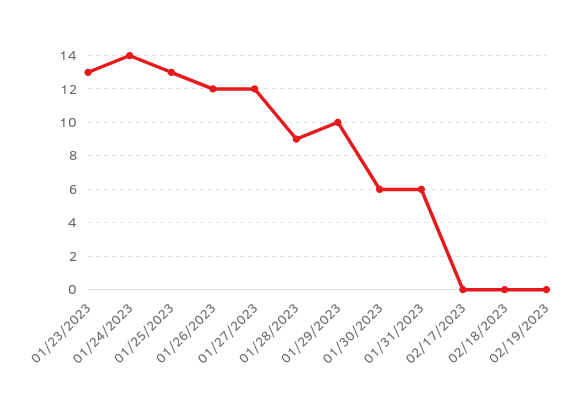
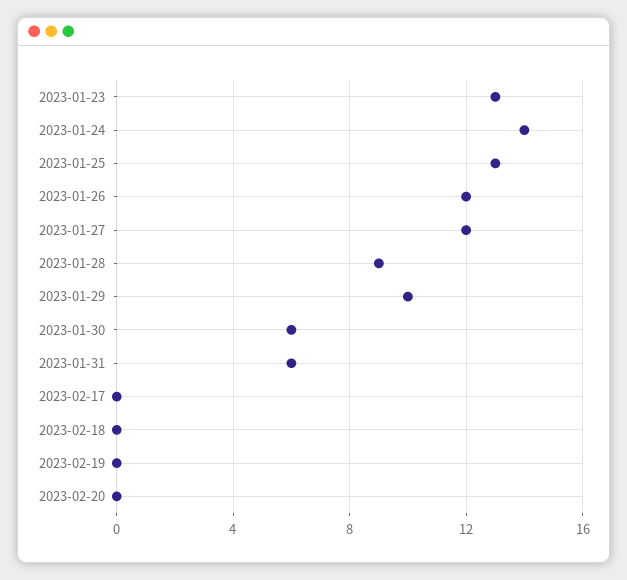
2023-02-20: none -> 0

